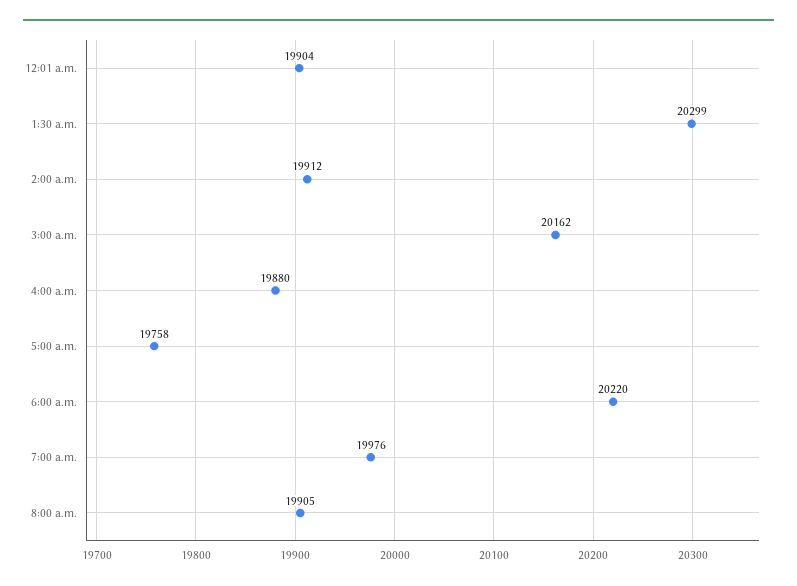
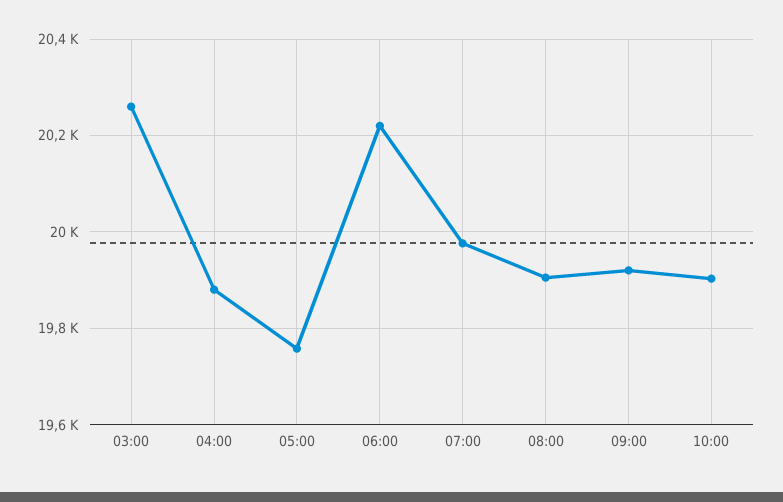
12:01 a.m.: 19904 -> none
1:30 a.m.: 20299 -> none
2:00 a.m.: 19912 -> none
3:00 a.m.: 20162 -> 20260
09:00: none -> 19920
10:00: none -> 19900

